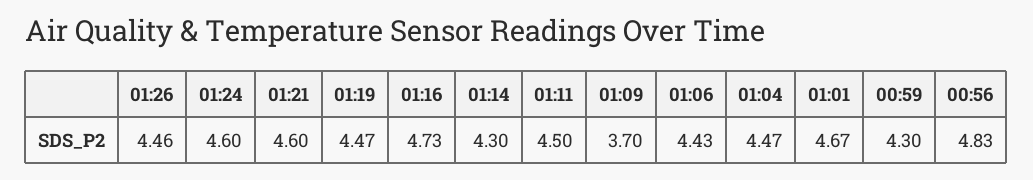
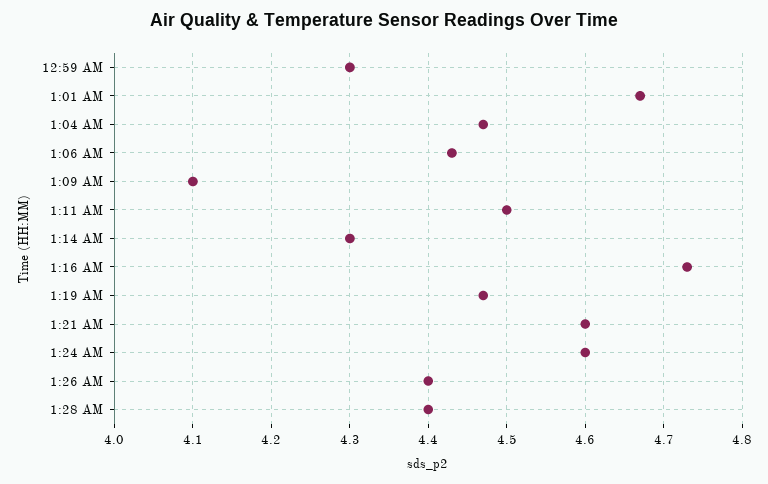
01:26: 4.46 -> 4.4
01:09: 3.7 -> 4.1
00:56: 4.83 -> none
1:28 AM: none -> 4.4

